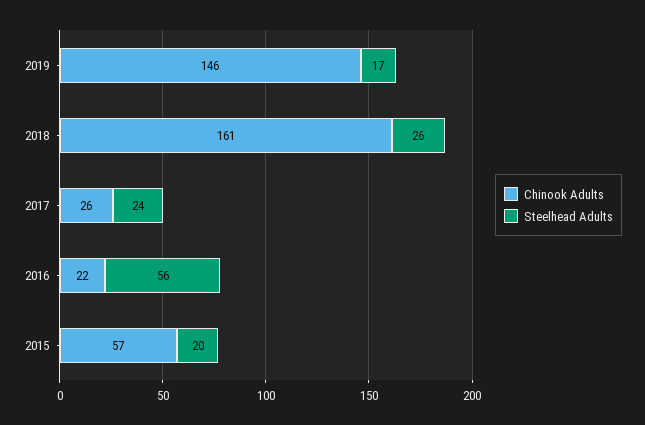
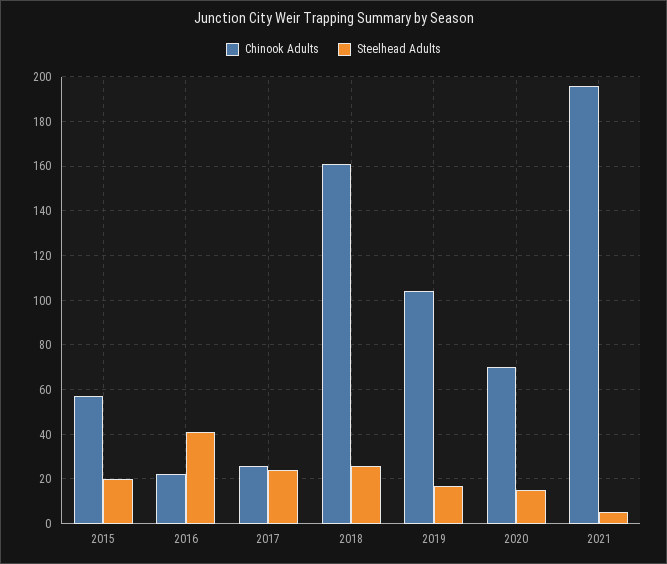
Chinook Adults, 2019: 146 -> 105
Steelhead Adults, 2016: 56 -> 40
Chinook Adults, 2020: none -> 70
Steelhead Adults, 2020: none -> 15
Chinook Adults, 2021: none -> 195
Steelhead Adults, 2021: none -> 5

